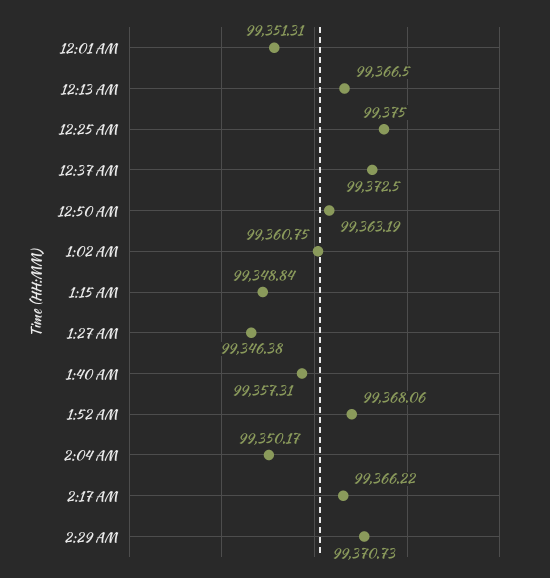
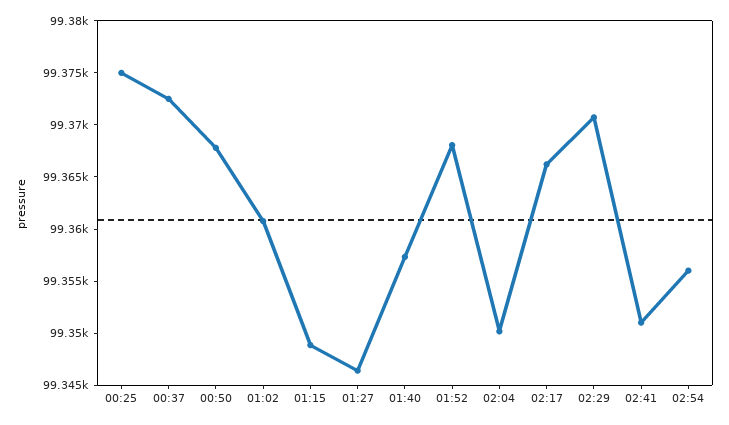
12:01 AM: 99351.31 -> none
12:13 AM: 99366.5 -> none
12:50 AM: 99363.19 -> 99368
02:41: none -> 99351
02:54: none -> 99356

